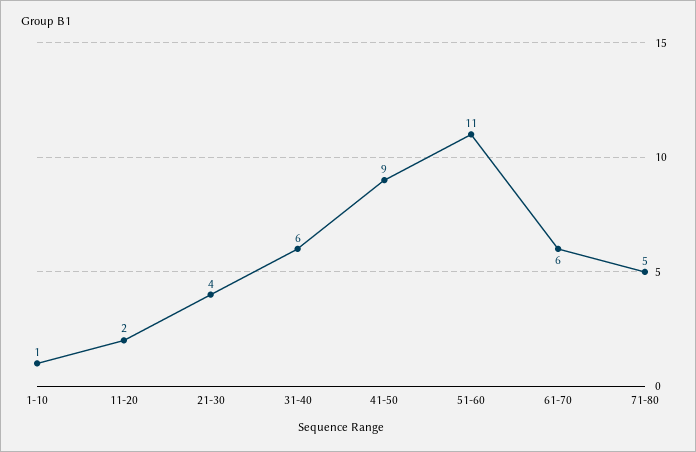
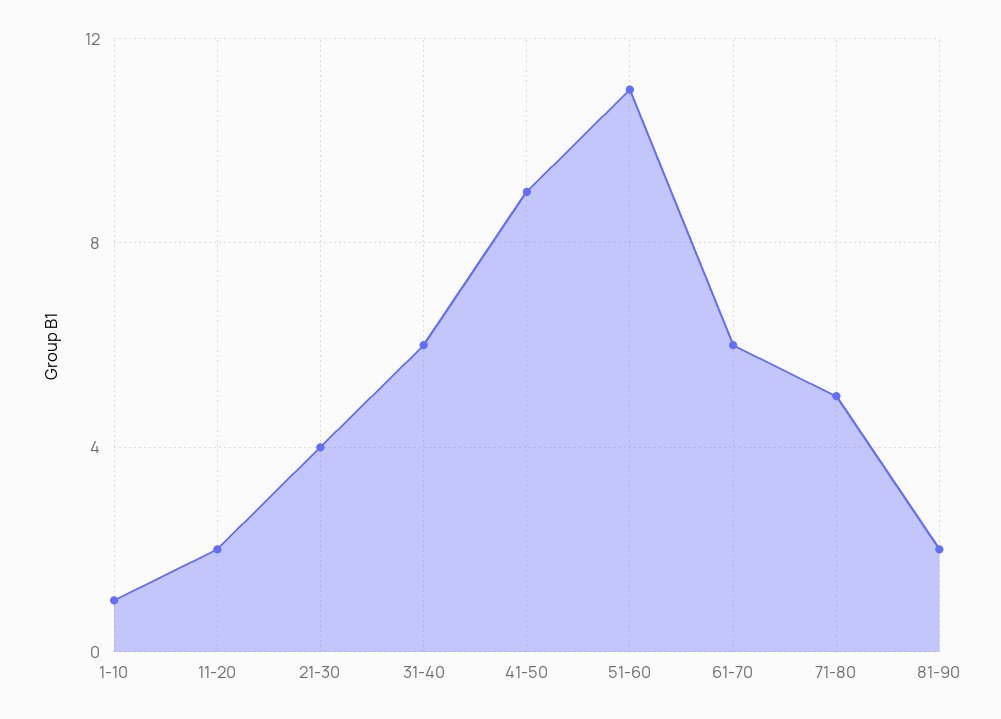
81-90: none -> 2

